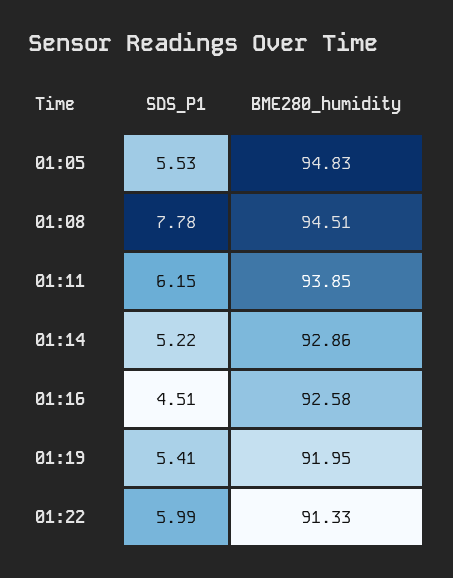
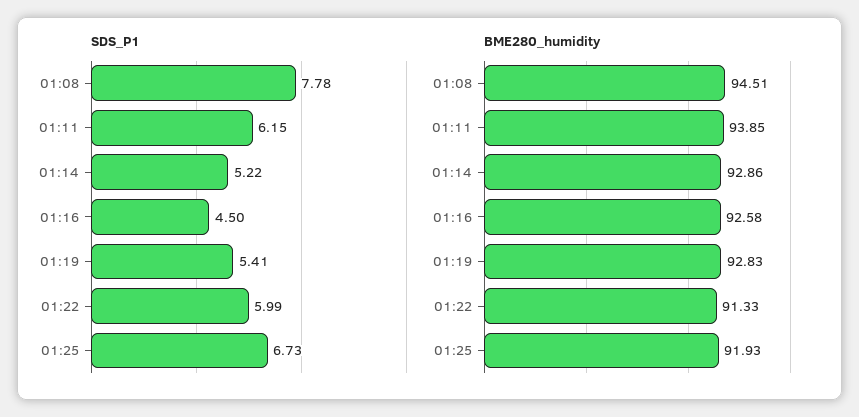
SDS_P1, 01:05: 5.53 -> none
BME280_humidity, 01:05: 94.83 -> none
SDS_P1, 01:16: 4.51 -> 4.5
BME280_humidity, 01:19: 91.95 -> 92.83
SDS_P1, 01:25: none -> 6.73
BME280_humidity, 01:25: none -> 91.93

